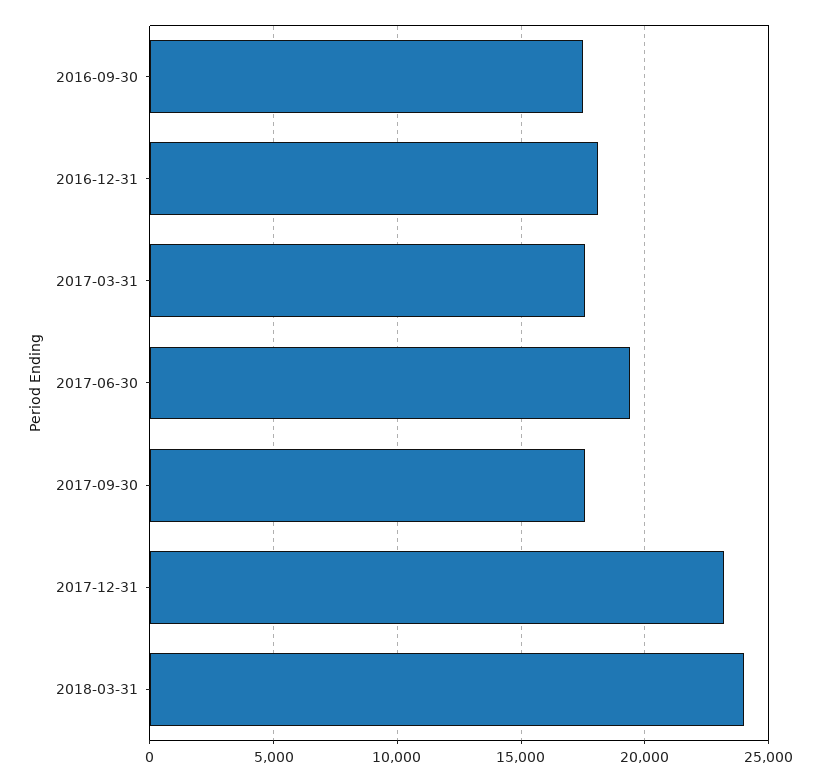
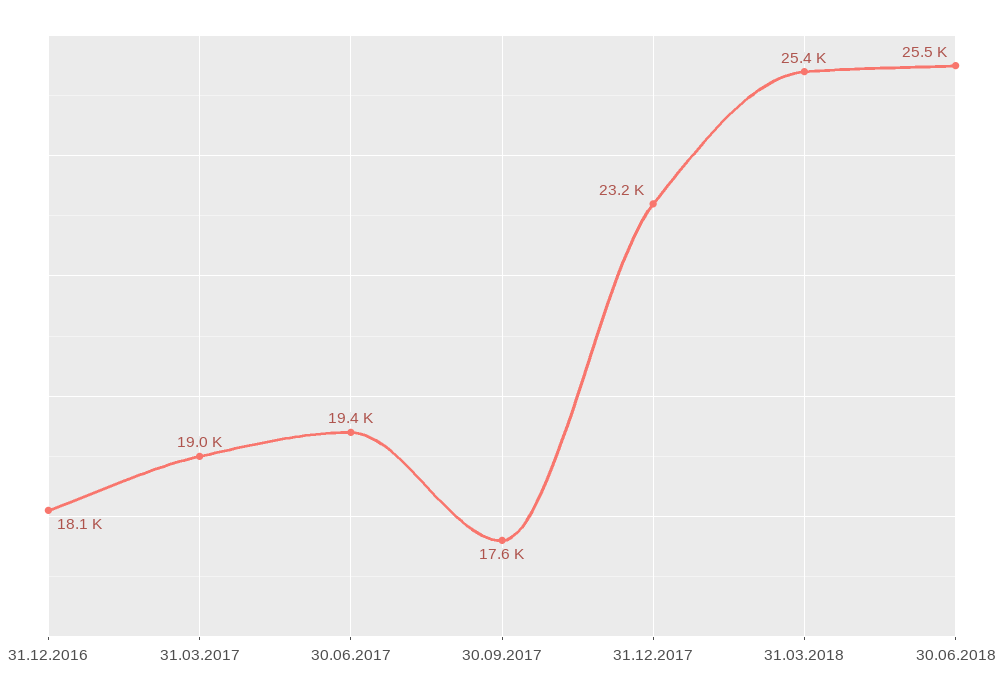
2016-09-30: 17500 -> none
2017-03-31: 17500 -> 19000
2018-03-31: 24000 -> 25400
30.06.2018: none -> 25500

